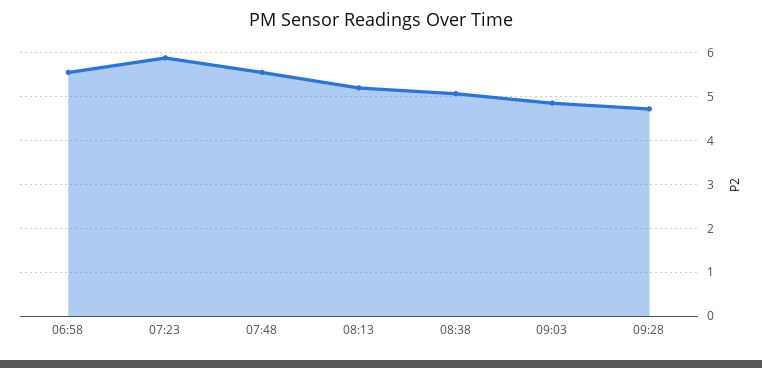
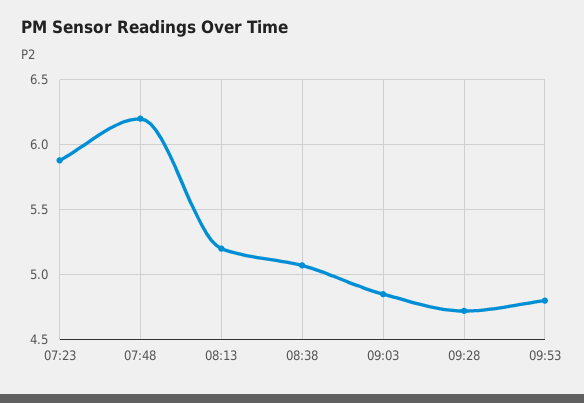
06:58: 5.6 -> none
07:48: 5.6 -> 6.2
09:53: none -> 4.8

